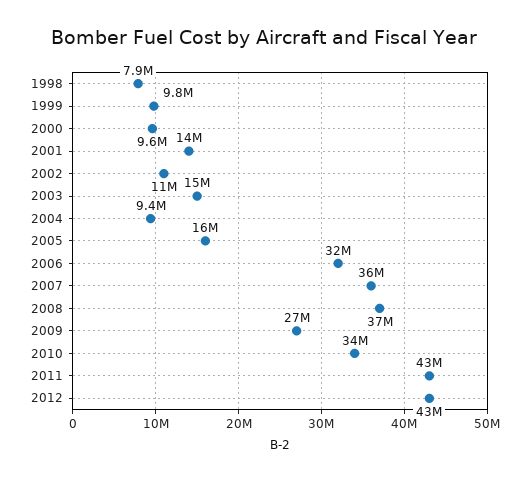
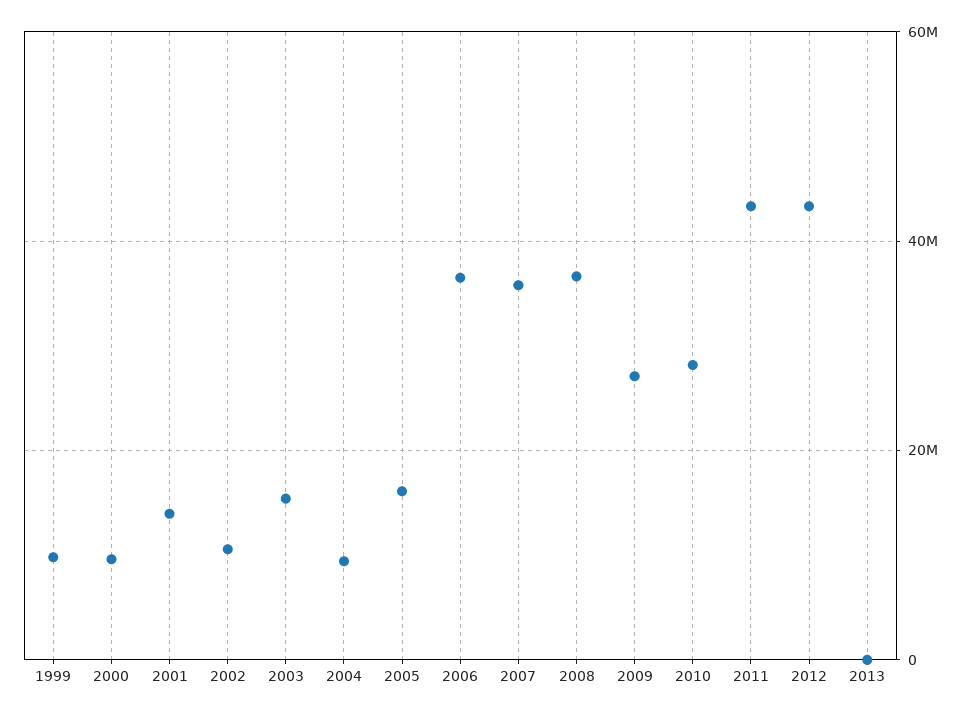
1998: 7900000 -> none
2006: 32000000 -> 36000000
2010: 34000000 -> 28000000
2013: none -> 0

